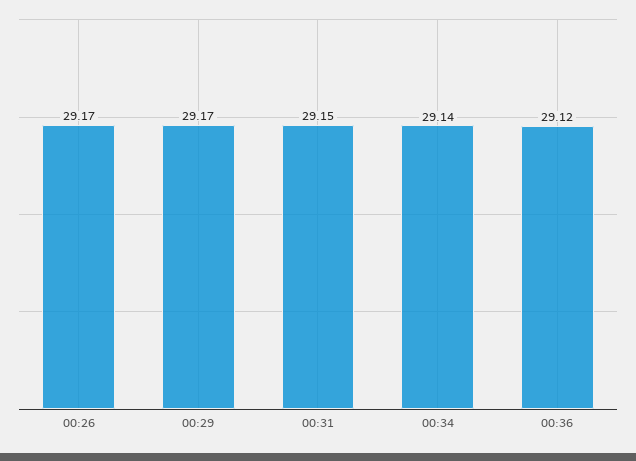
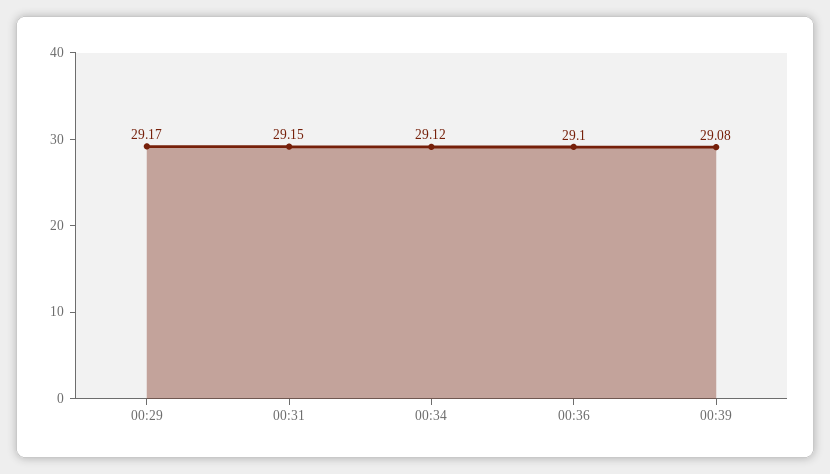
00:26: 29.17 -> none
00:34: 29.14 -> 29.12
00:36: 29.12 -> 29.1
00:39: none -> 29.08

